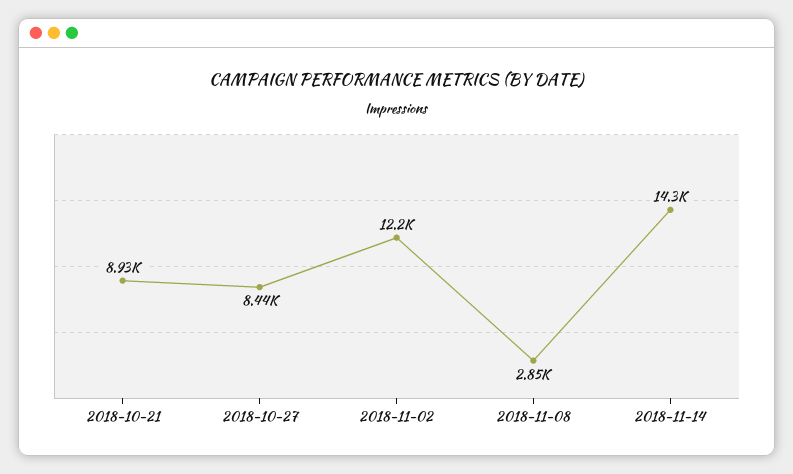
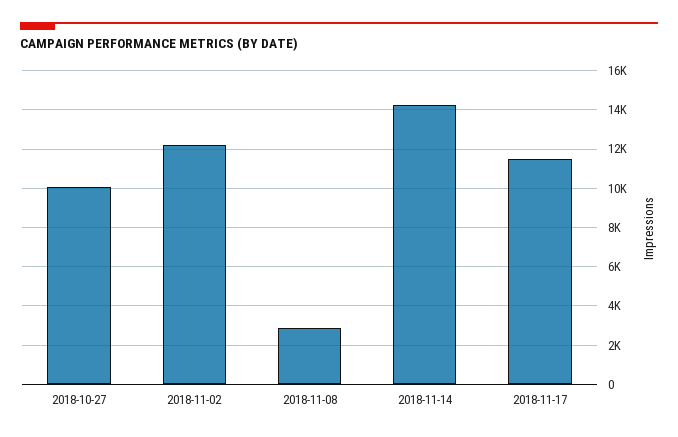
2018-10-21: 8930 -> none
2018-10-27: 8440 -> 10000
2018-11-17: none -> 11500

